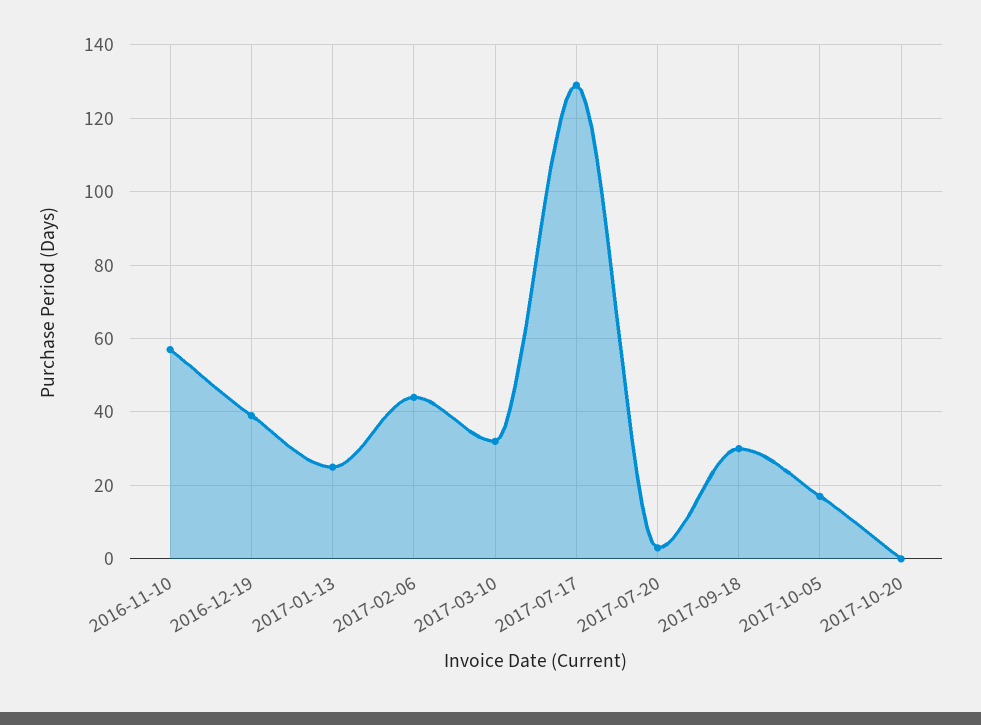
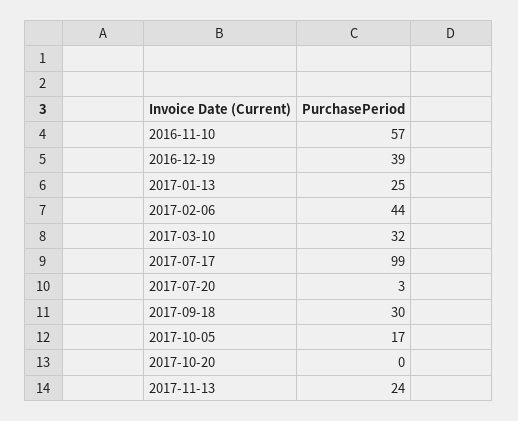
2017-07-17: 130 -> 99
2017-11-13: none -> 24

